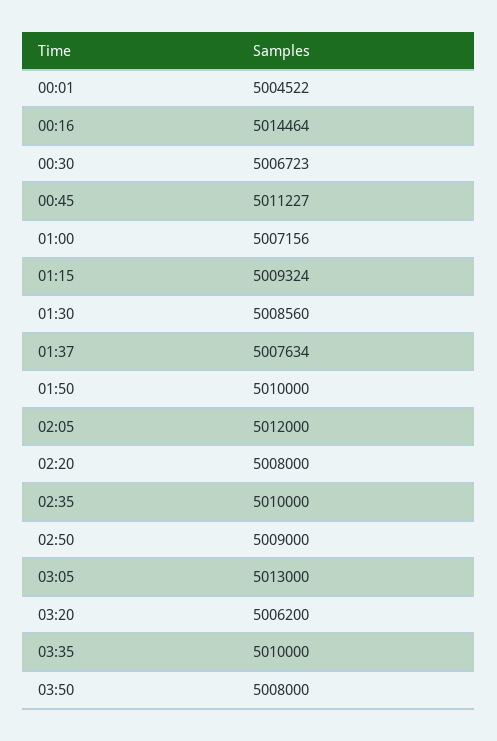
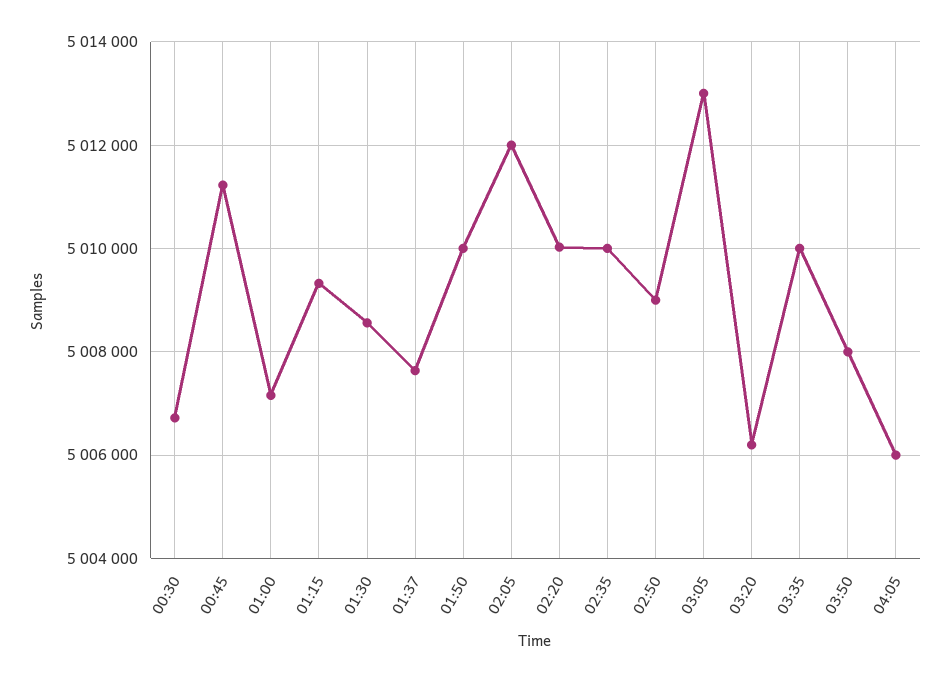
00:01: 5004522 -> none
00:16: 5014464 -> none
02:20: 5008000 -> 5010000
04:05: none -> 5006000

